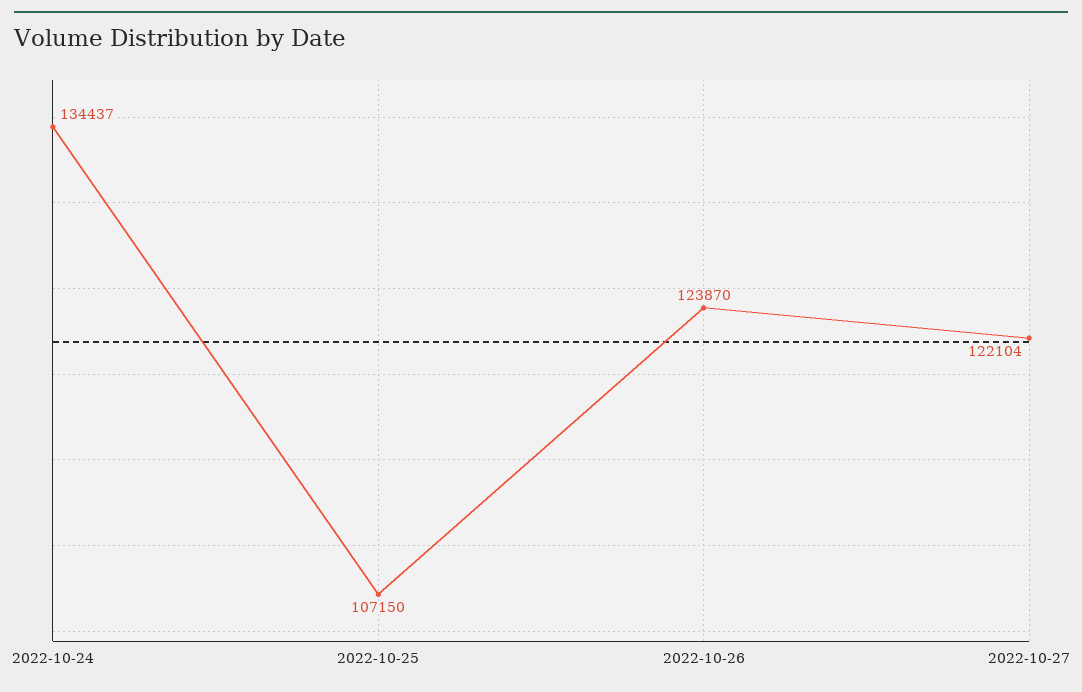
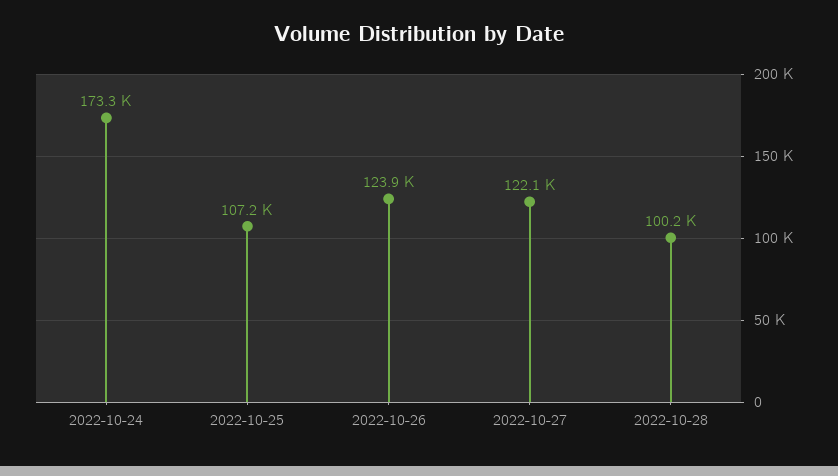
2022-10-24: 134437 -> 173300
2022-10-28: none -> 100200

